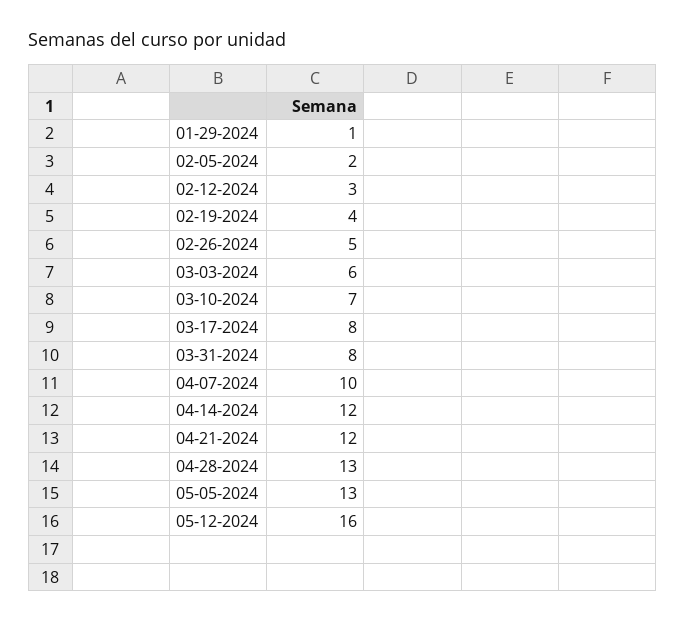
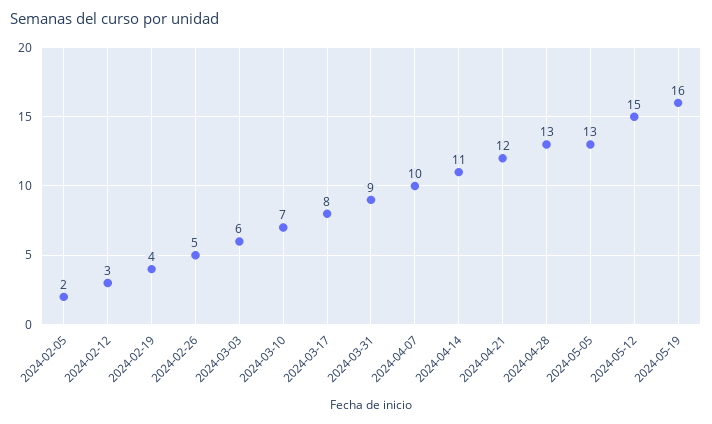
01-29-2024: 1 -> none
03-31-2024: 8 -> 9
04-14-2024: 12 -> 11
05-12-2024: 16 -> 15
2024-05-19: none -> 16

